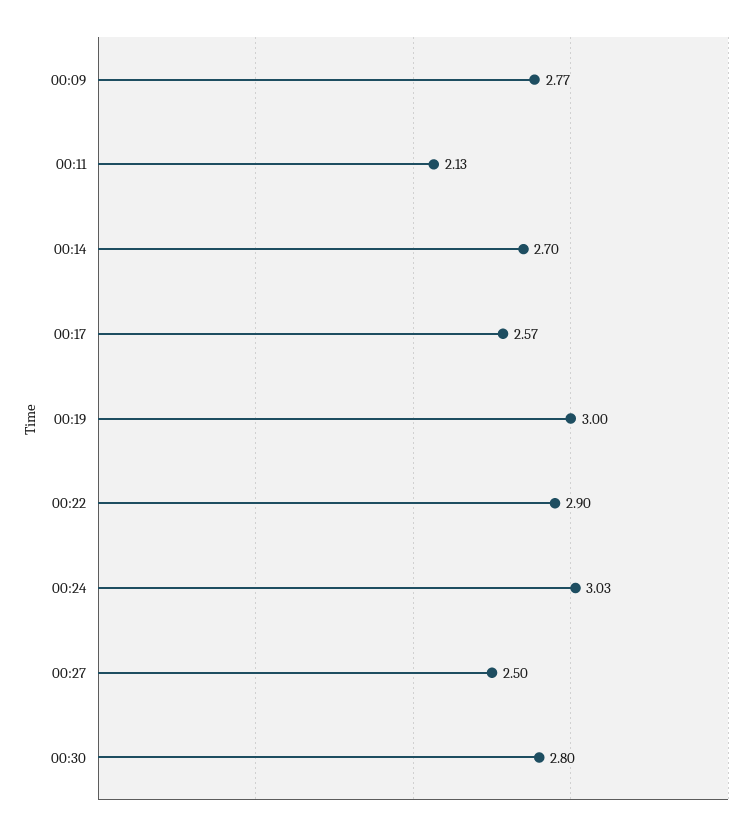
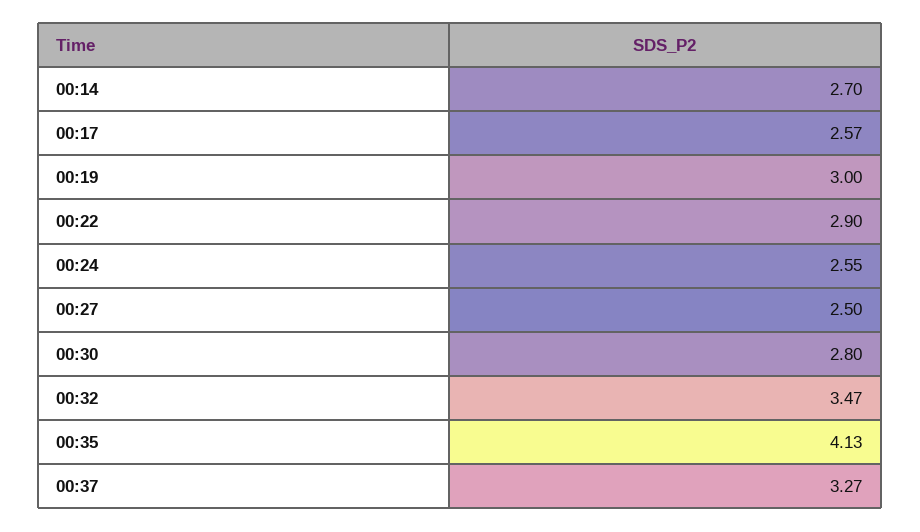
00:09: 2.77 -> none
00:11: 2.13 -> none
00:24: 3.03 -> 2.55
00:32: none -> 3.47
00:35: none -> 4.13
00:37: none -> 3.27

